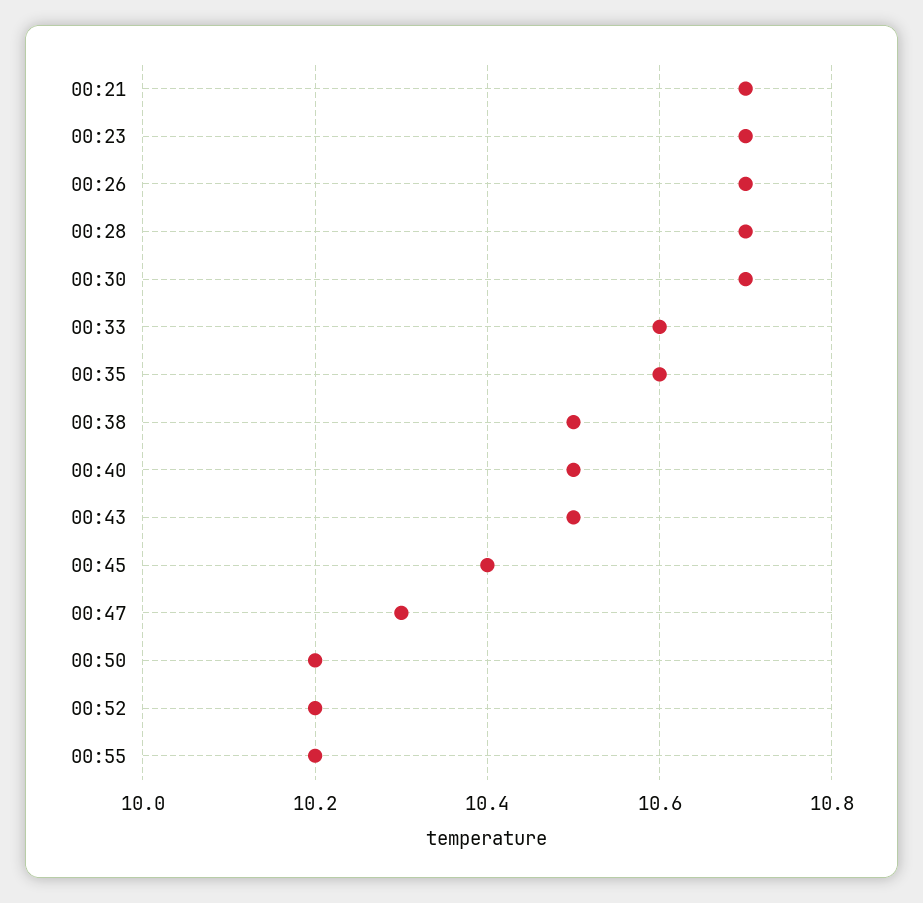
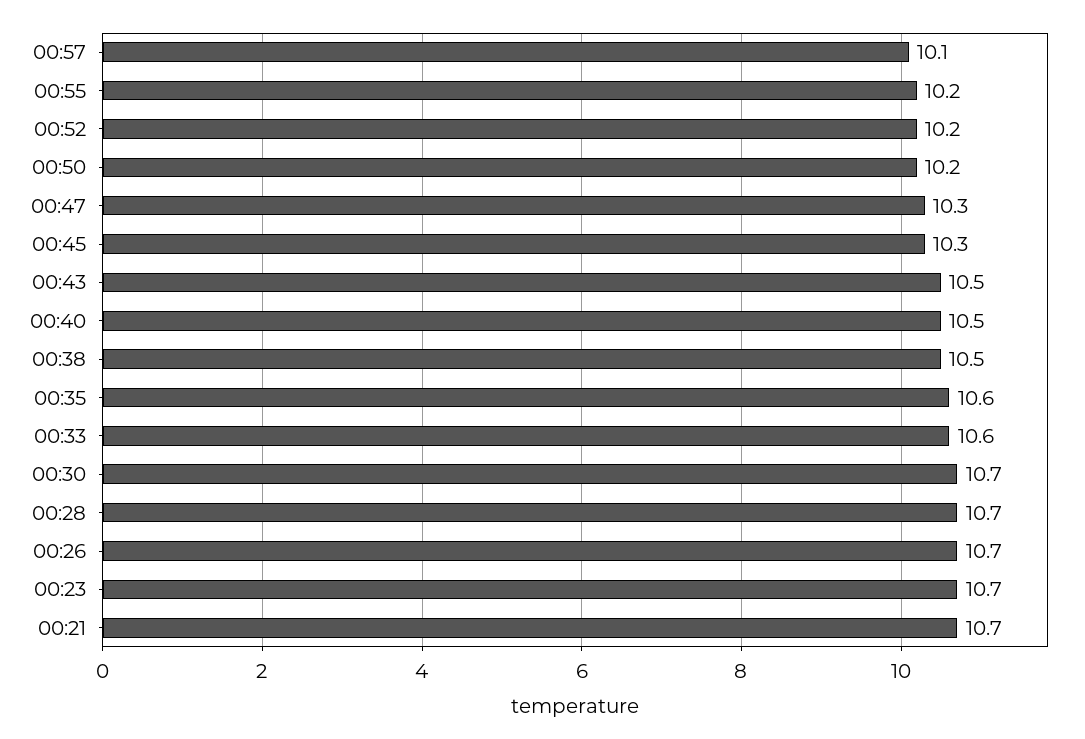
00:45: 10.4 -> 10.3
00:57: none -> 10.1

